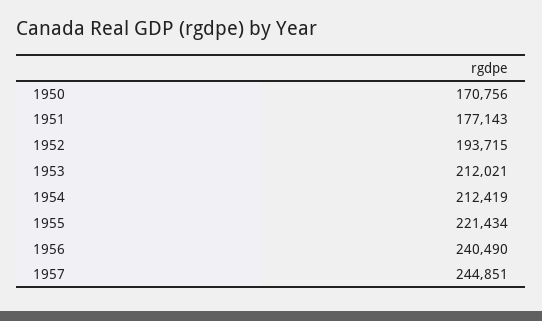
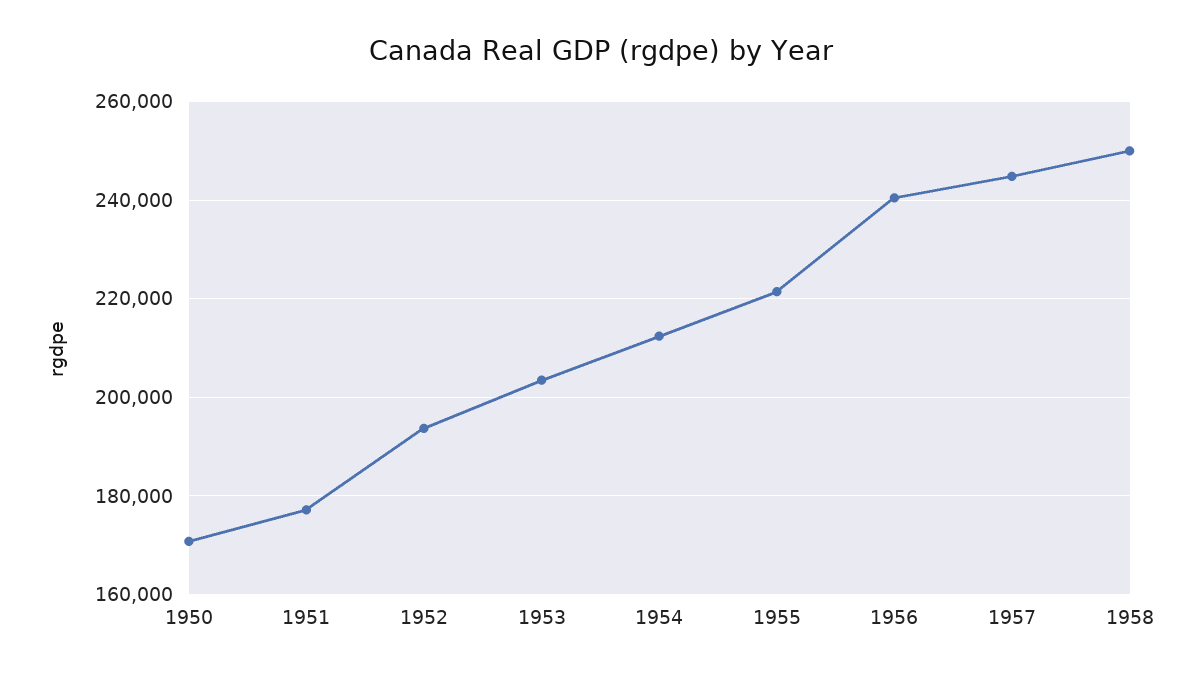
1953: 212021 -> 204000
1958: none -> 250000

